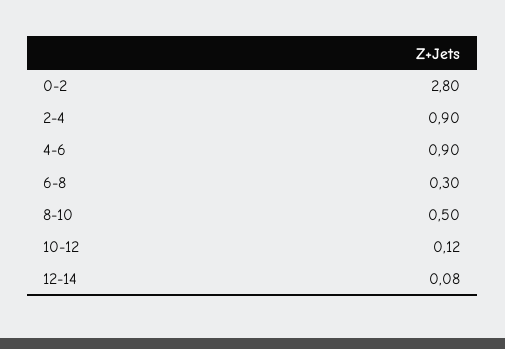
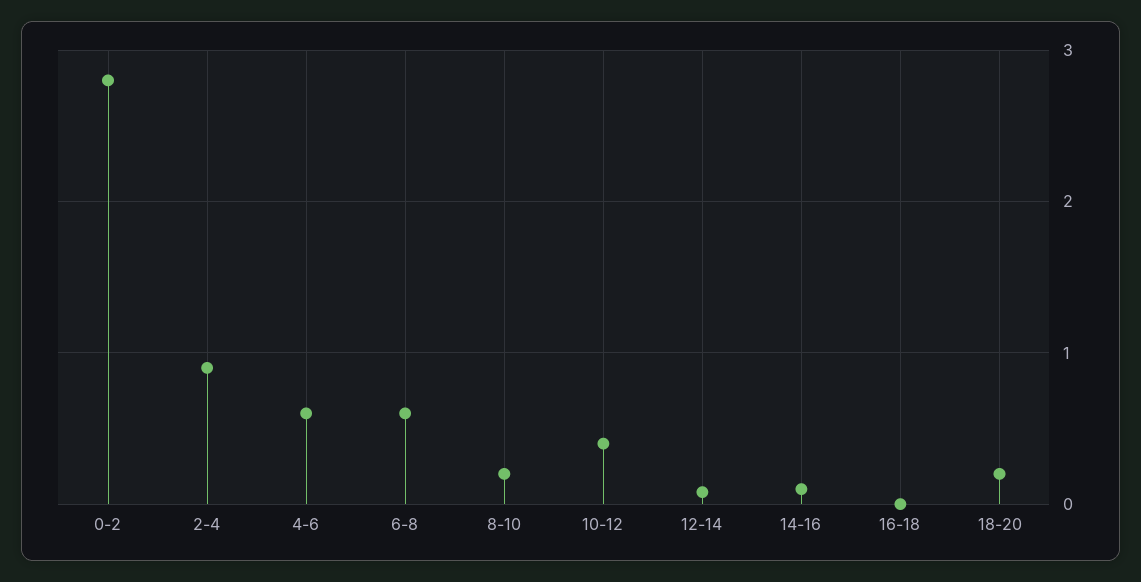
4-6: 0.9 -> 0.6
6-8: 0.3 -> 0.6
8-10: 0.5 -> 0.2
10-12: 0.12 -> 0.4
14-16: none -> 0.1
16-18: none -> 0
18-20: none -> 0.2

